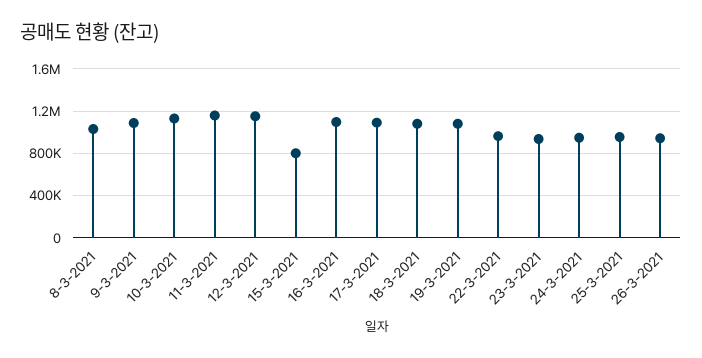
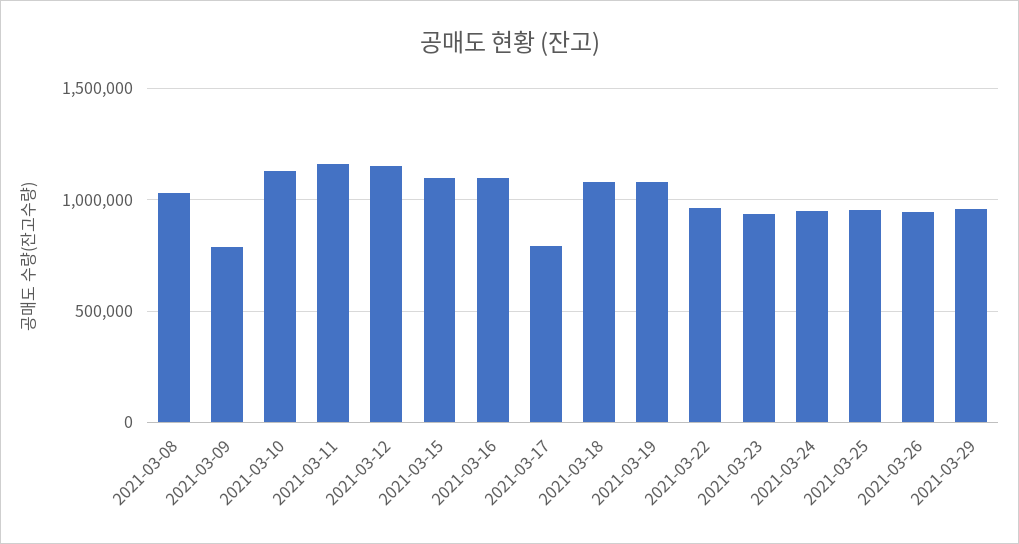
9-3-2021: 1100000 -> 800000
15-3-2021: 800000 -> 1100000
17-3-2021: 1100000 -> 800000
2021-03-29: none -> 950000

